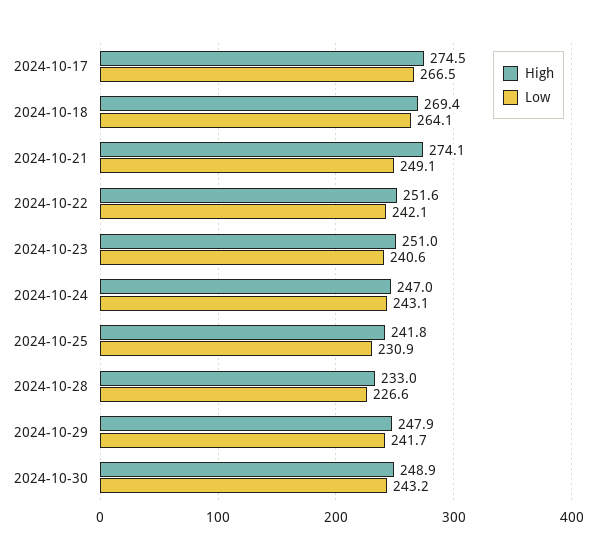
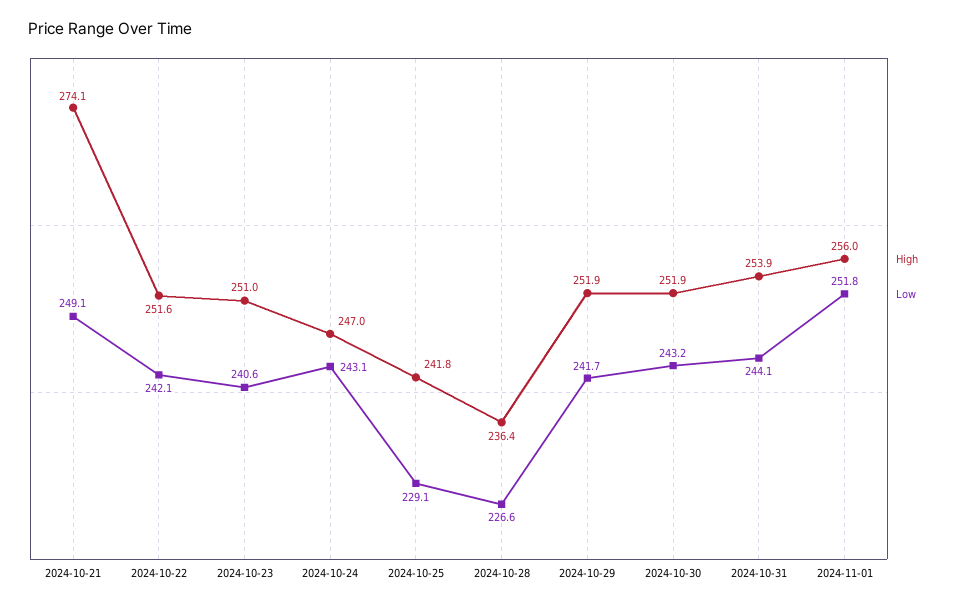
High, 2024-10-17: 274.5 -> none
Low, 2024-10-17: 266.5 -> none
High, 2024-10-18: 269.4 -> none
Low, 2024-10-18: 264.1 -> none
Low, 2024-10-25: 230.9 -> 229.1
High, 2024-10-28: 233 -> 236.4
High, 2024-10-29: 247.9 -> 251.9
High, 2024-10-30: 248.9 -> 251.9
High, 2024-10-31: none -> 253.9
Low, 2024-10-31: none -> 244.1
High, 2024-11-01: none -> 256
Low, 2024-11-01: none -> 251.8

